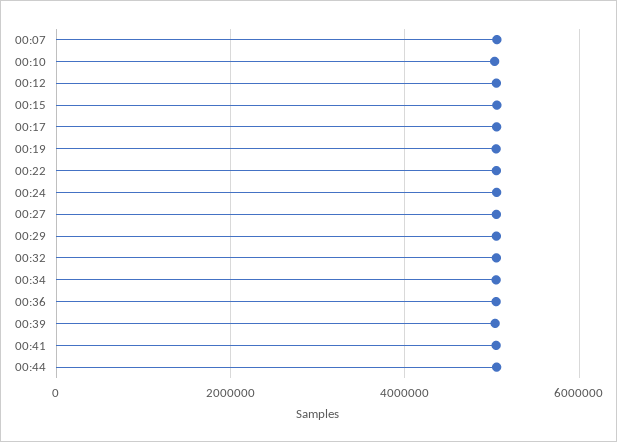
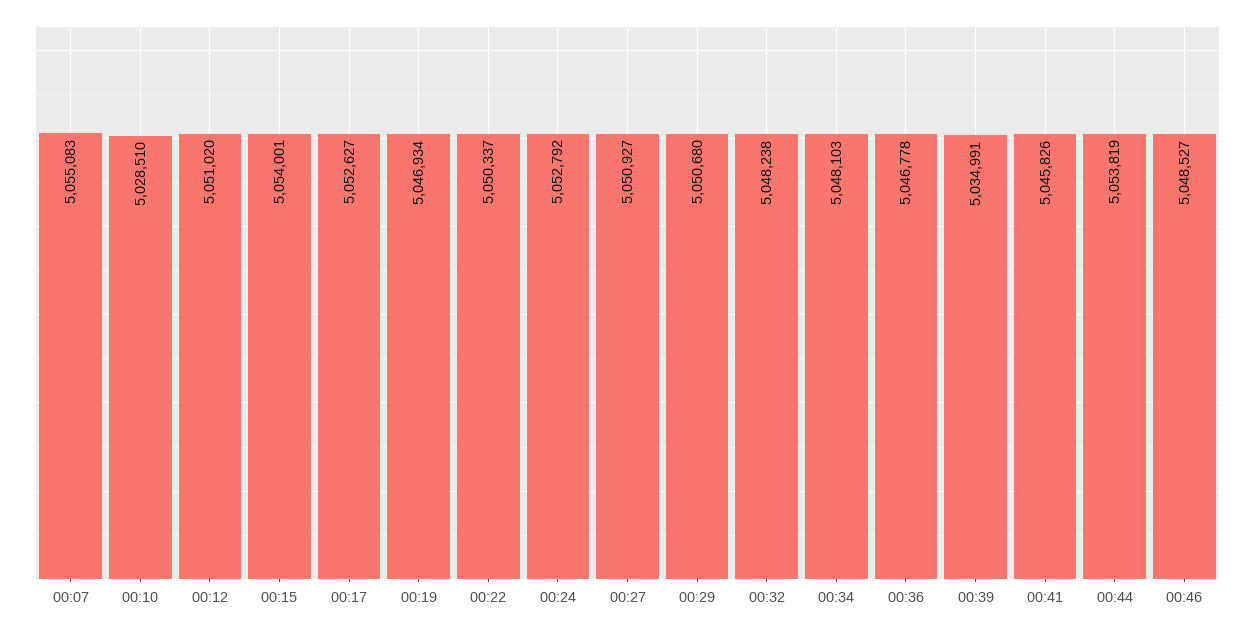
00:46: none -> 5048527

